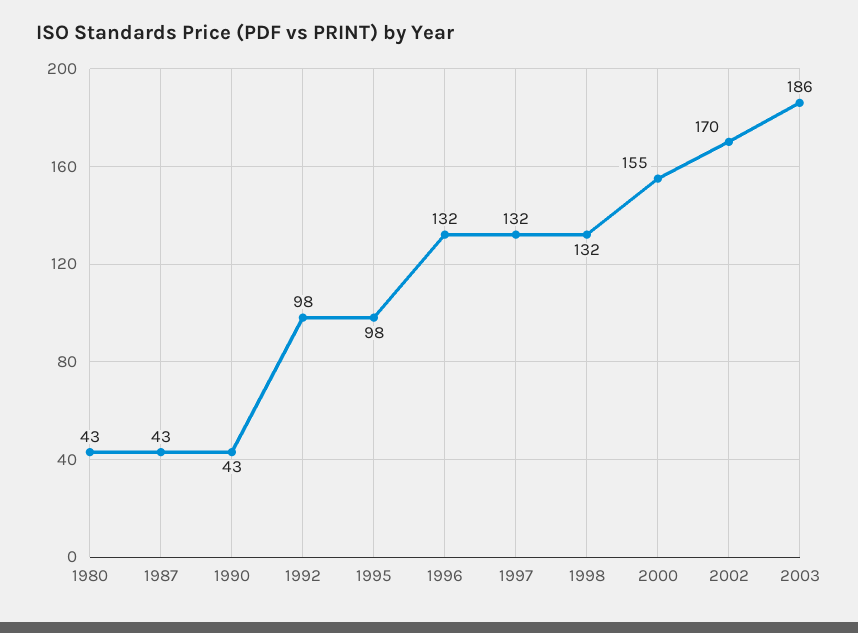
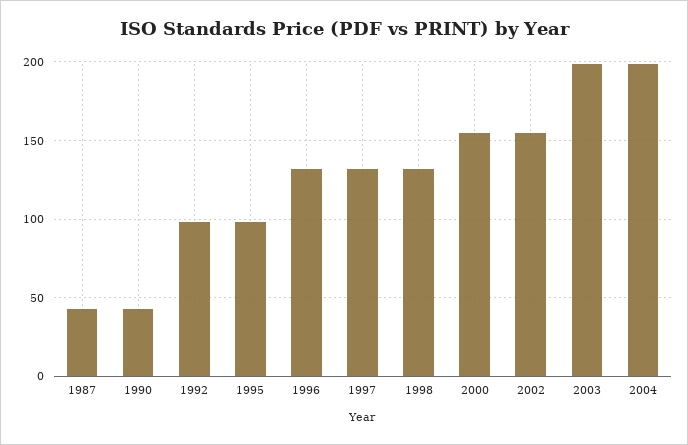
1980: 43 -> none
2002: 170 -> 155
2003: 186 -> 200
2004: none -> 200

